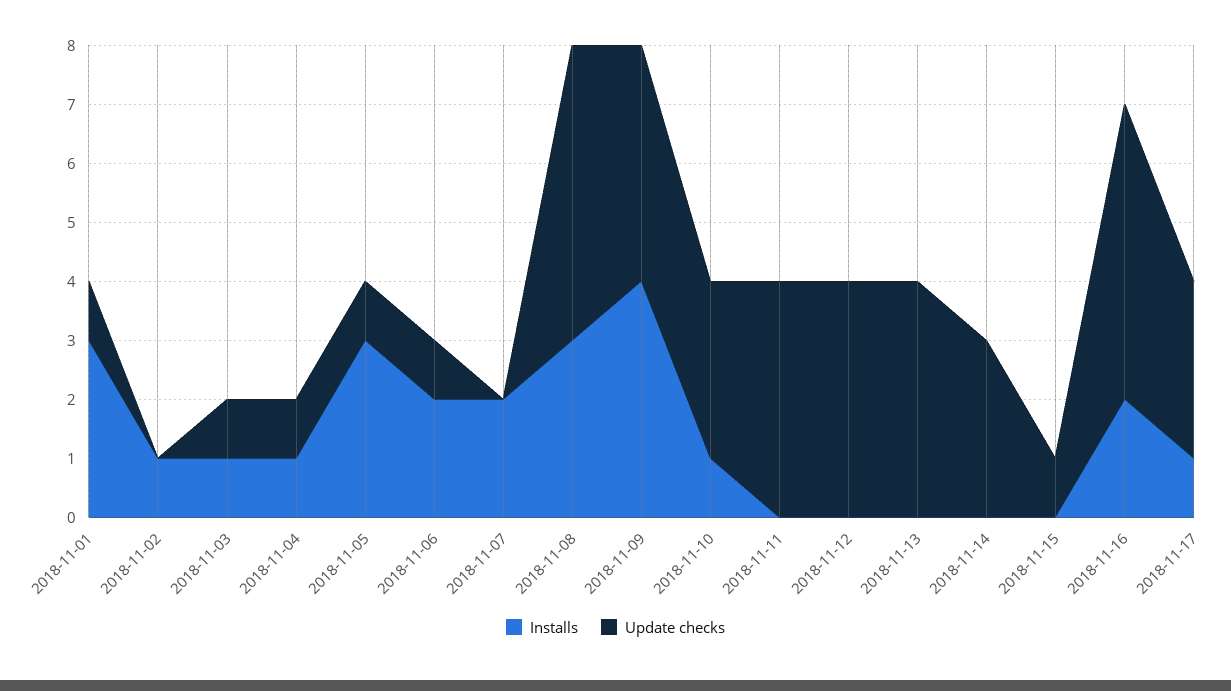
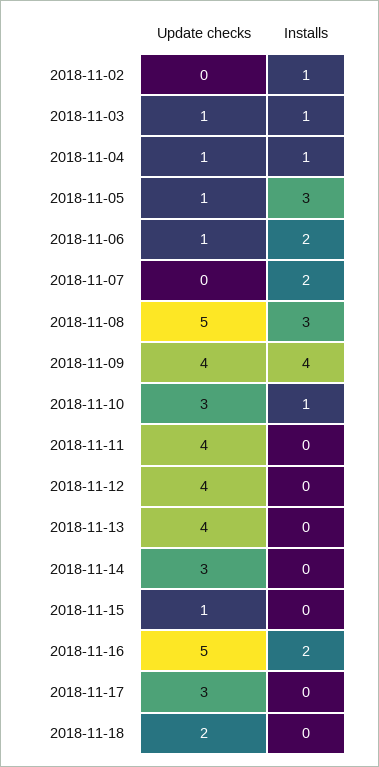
Installs, 2018-11-01: 3 -> none
Update checks, 2018-11-01: 1 -> none
Installs, 2018-11-17: 1 -> 0
Update checks, 2018-11-18: none -> 2
Installs, 2018-11-18: none -> 0

